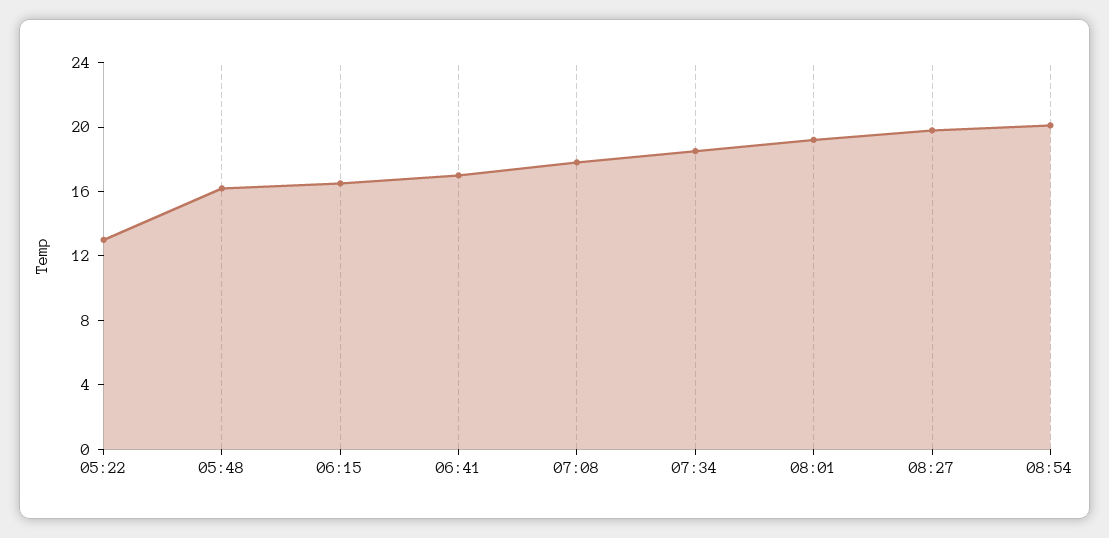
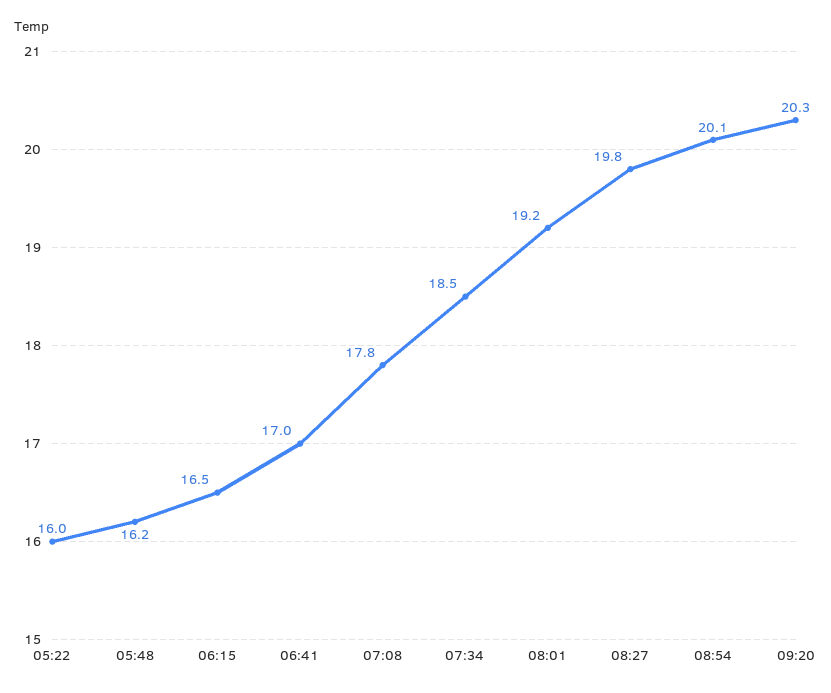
05:22: 13 -> 16
09:20: none -> 20.3

